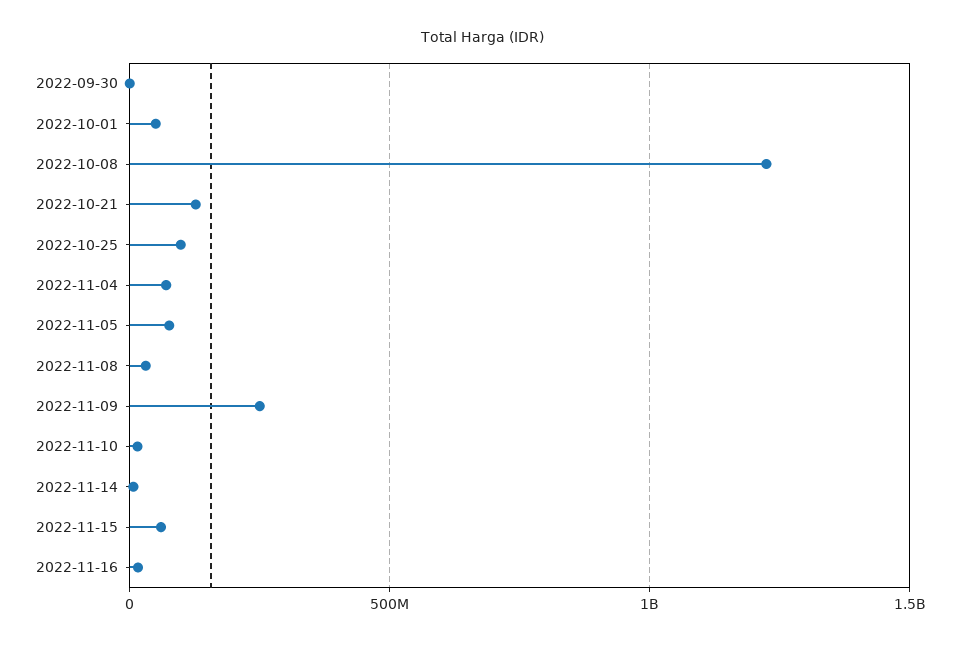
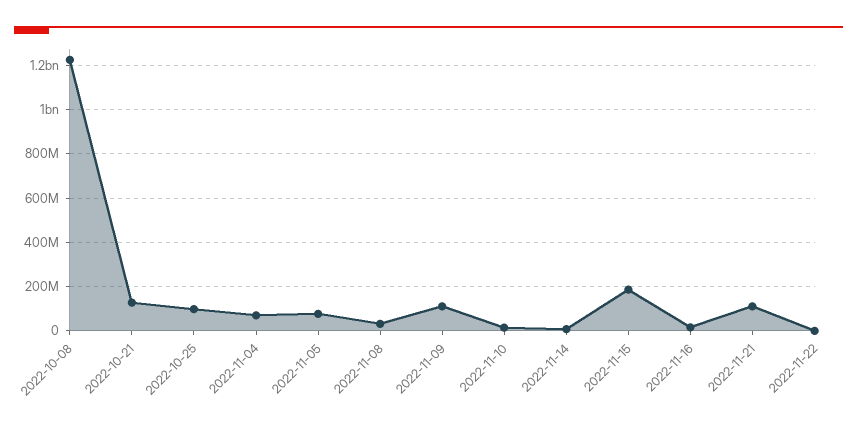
2022-09-30: 0 -> none
2022-10-01: 50000000 -> none
2022-11-09: 250000000 -> 100000000
2022-11-15: 50000000 -> 200000000
2022-11-21: none -> 100000000
2022-11-22: none -> 0

